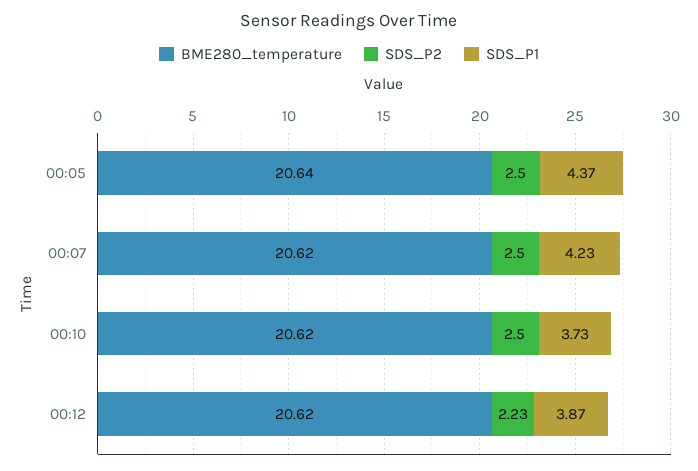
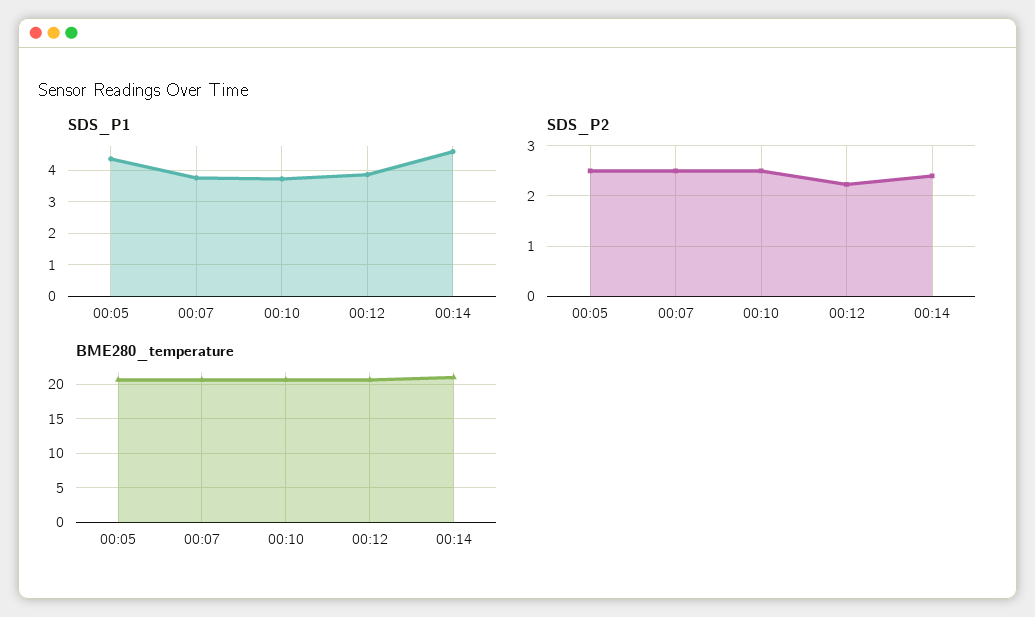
SDS_P1, 00:07: 4.23 -> 3.8
SDS_P1, 00:14: none -> 4.6
SDS_P2, 00:14: none -> 2.4
BME280_temperature, 00:14: none -> 21

